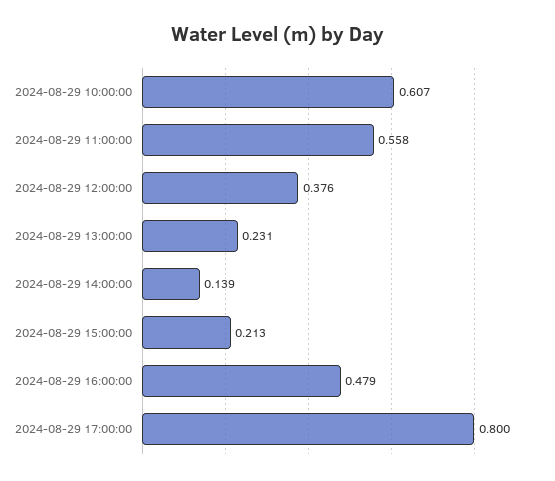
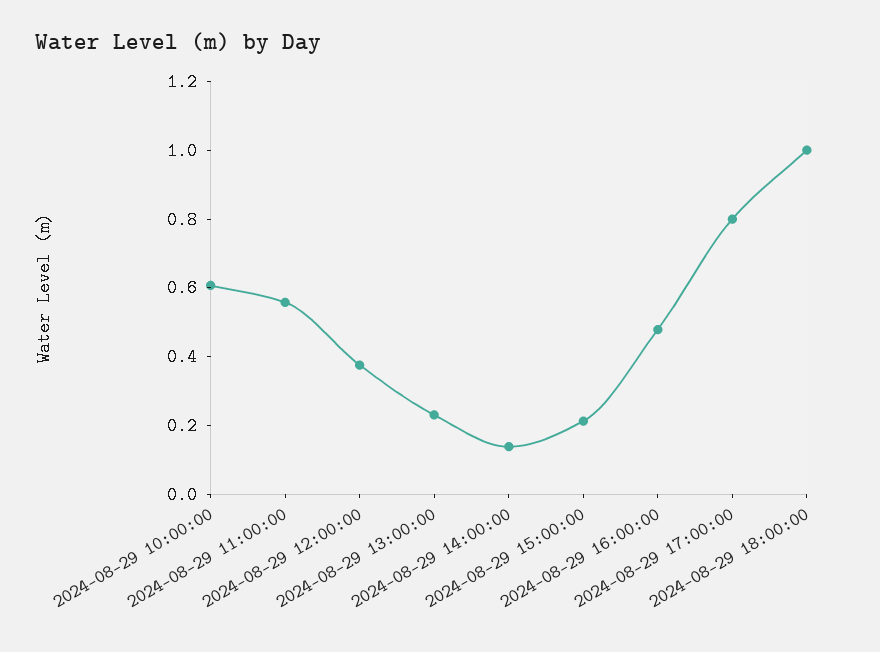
2024-08-29 18:00:00: none -> 1

